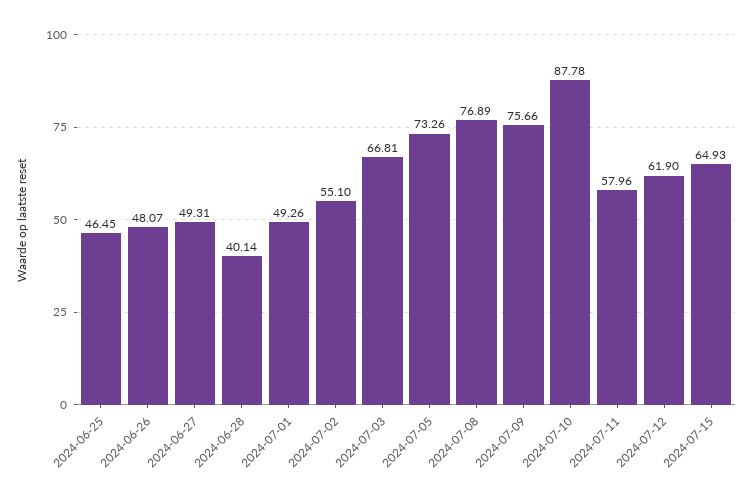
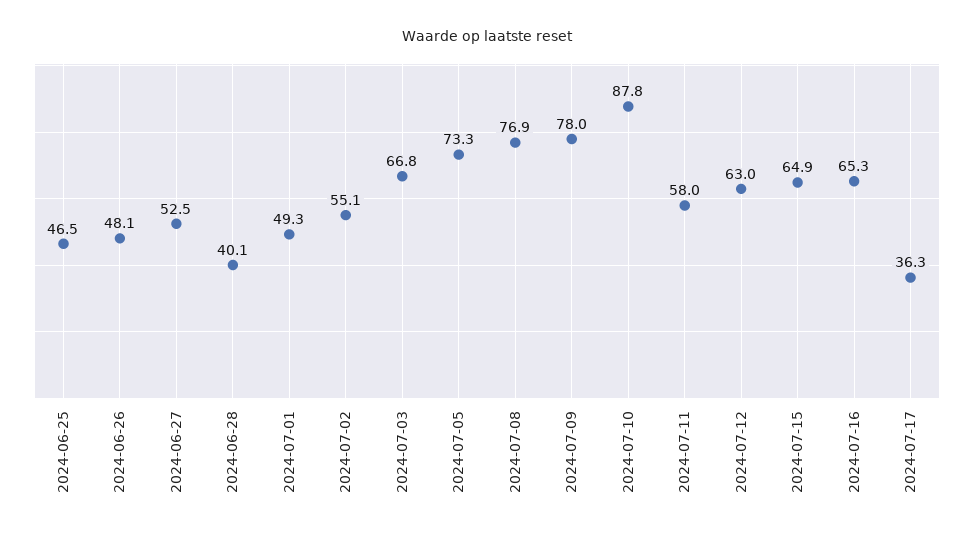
2024-06-27: 49.31 -> 52.5
2024-07-09: 75.66 -> 78
2024-07-12: 61.9 -> 63
2024-07-16: none -> 65.3
2024-07-17: none -> 36.3

